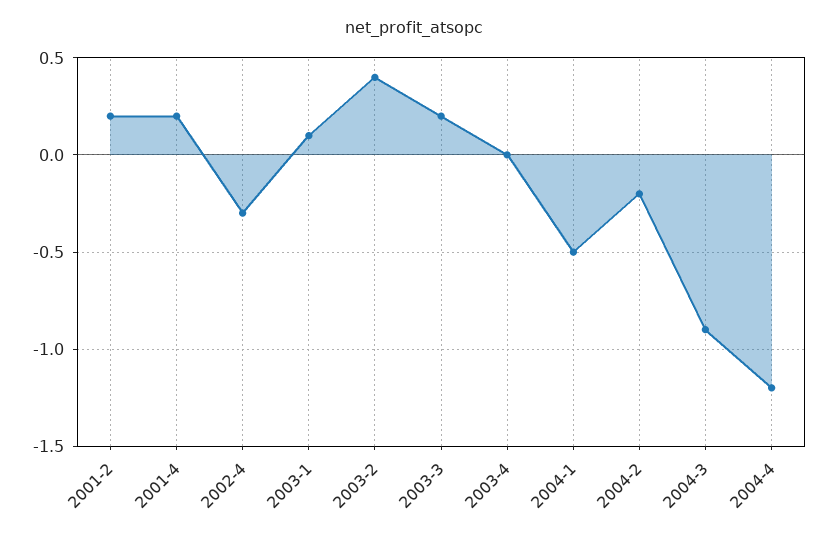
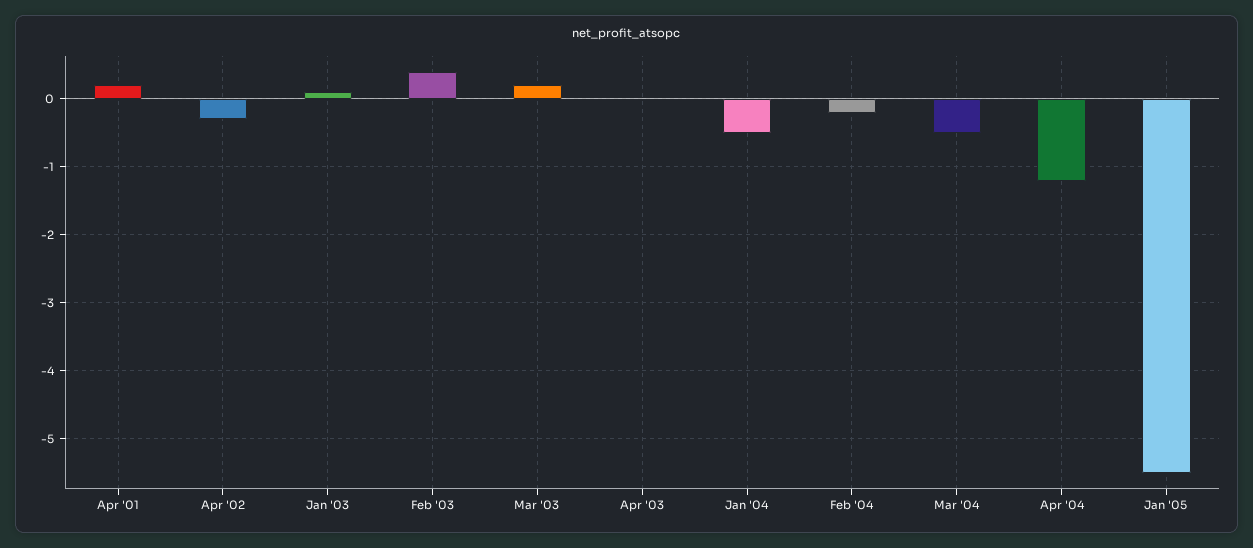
2001-2: 0.2 -> none
2004-3: -0.9 -> -0.5
Jan '05: none -> -5.5

